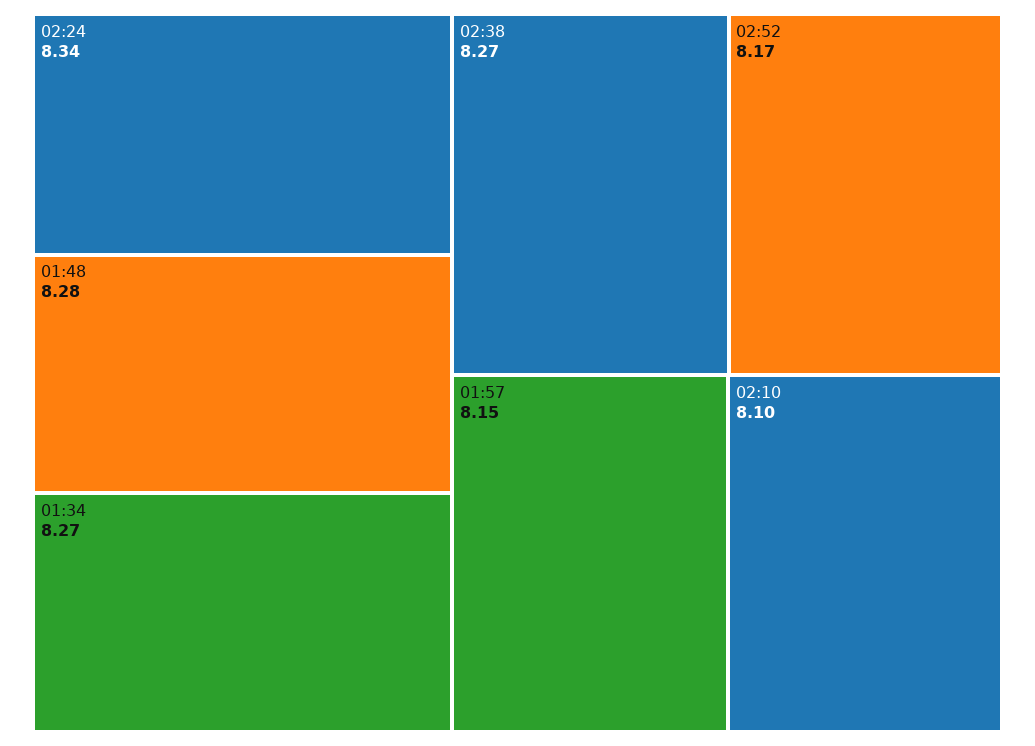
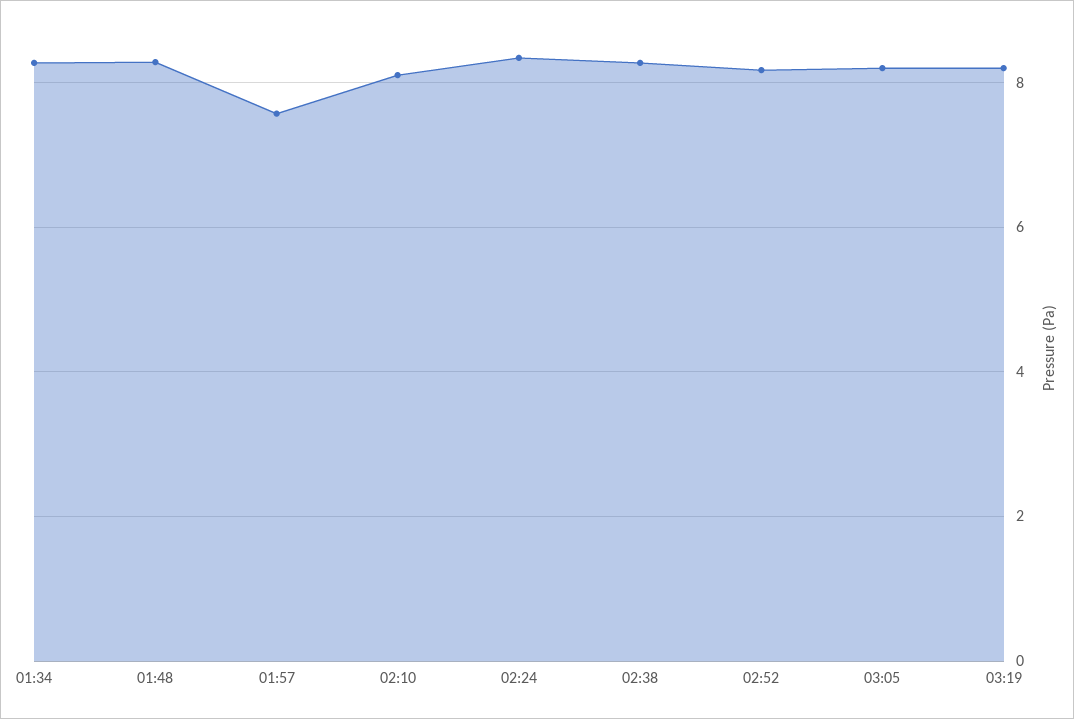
01:57: 8.15 -> 7.6
03:05: none -> 8.2
03:19: none -> 8.2

